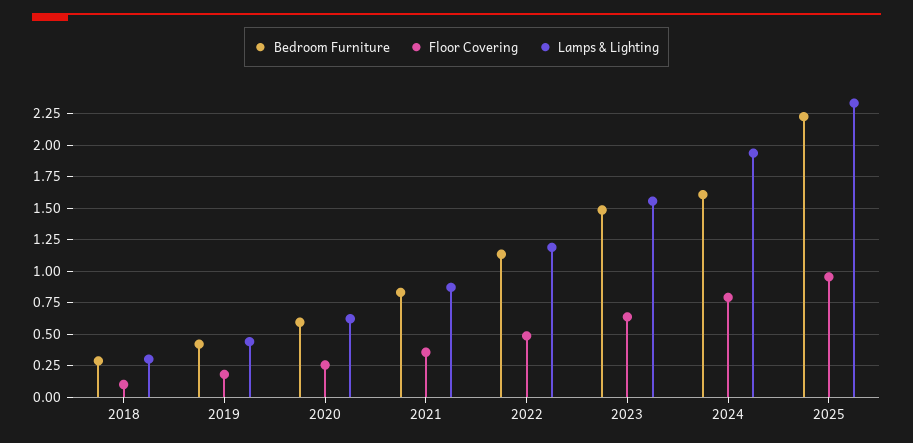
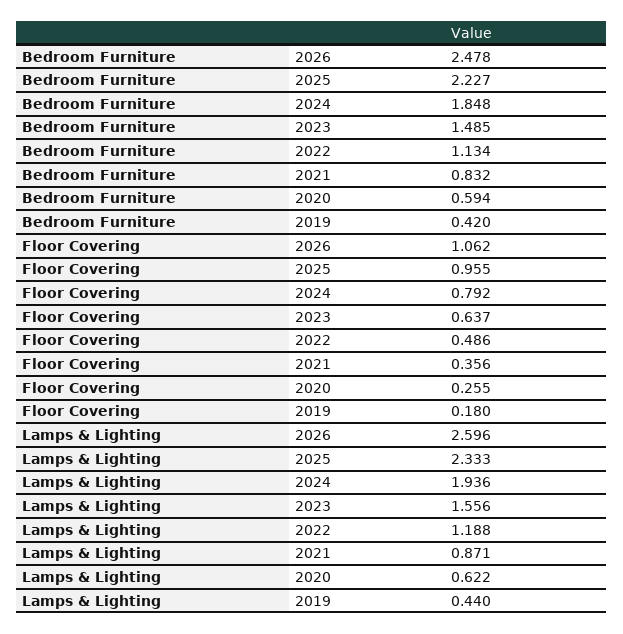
Bedroom Furniture, 2018: 0.3 -> none
Floor Covering, 2018: 0.1 -> none
Lamps & Lighting, 2018: 0.3 -> none
Bedroom Furniture, 2024: 1.6 -> 1.848
Bedroom Furniture, 2026: none -> 2.478
Floor Covering, 2026: none -> 1.062
Lamps & Lighting, 2026: none -> 2.596

